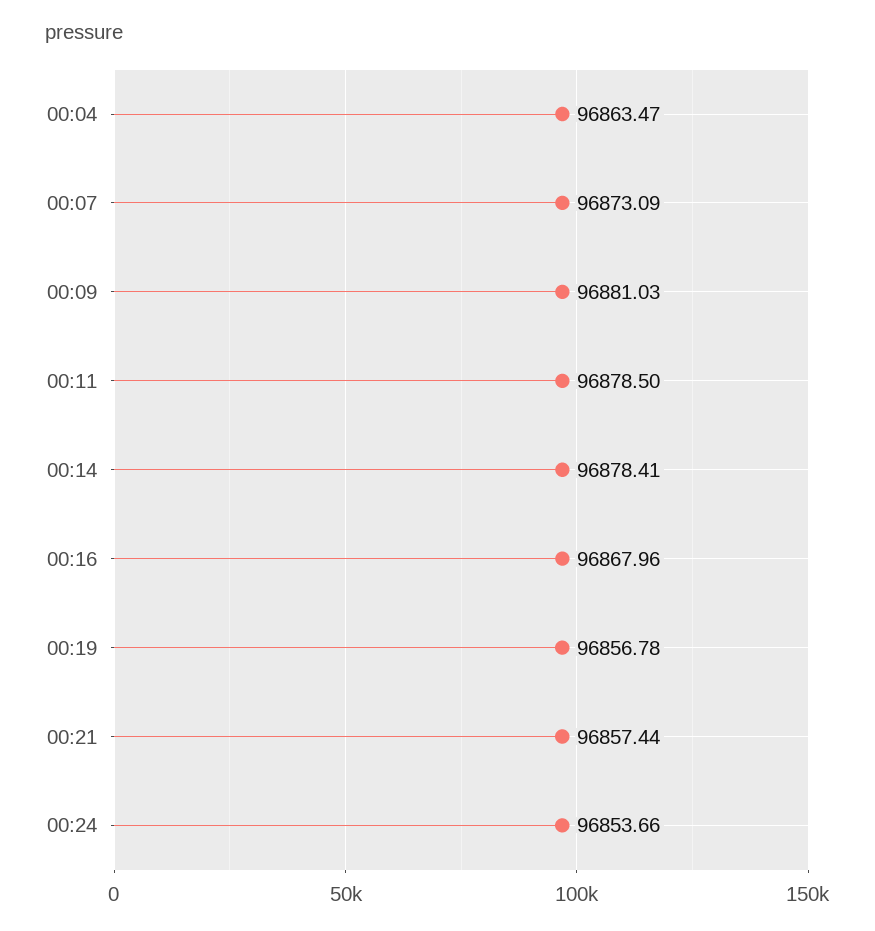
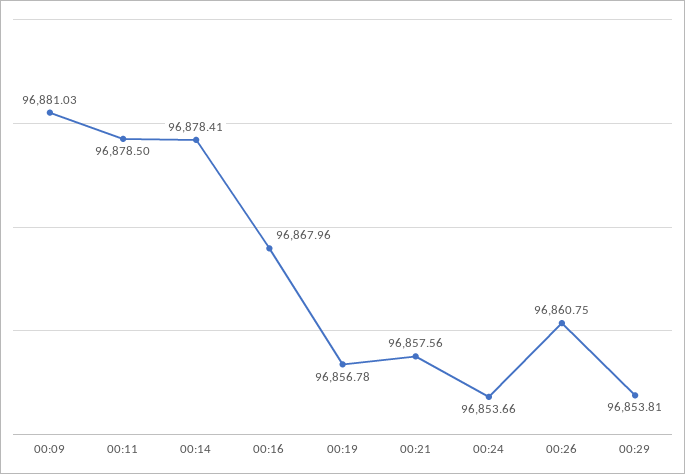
00:04: 96863.47 -> none
00:07: 96873.09 -> none
00:21: 96857.44 -> 96857.56
00:26: none -> 96860.75
00:29: none -> 96853.81

